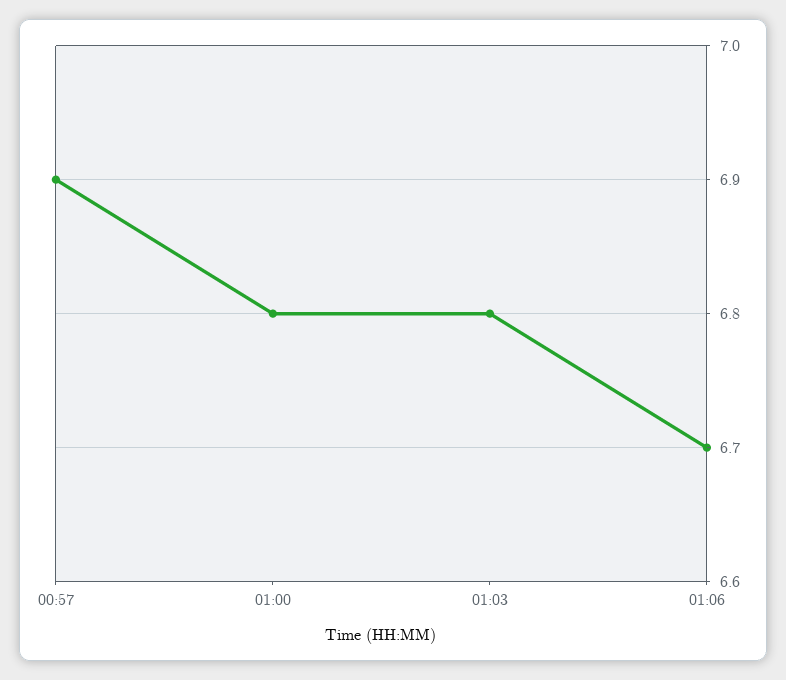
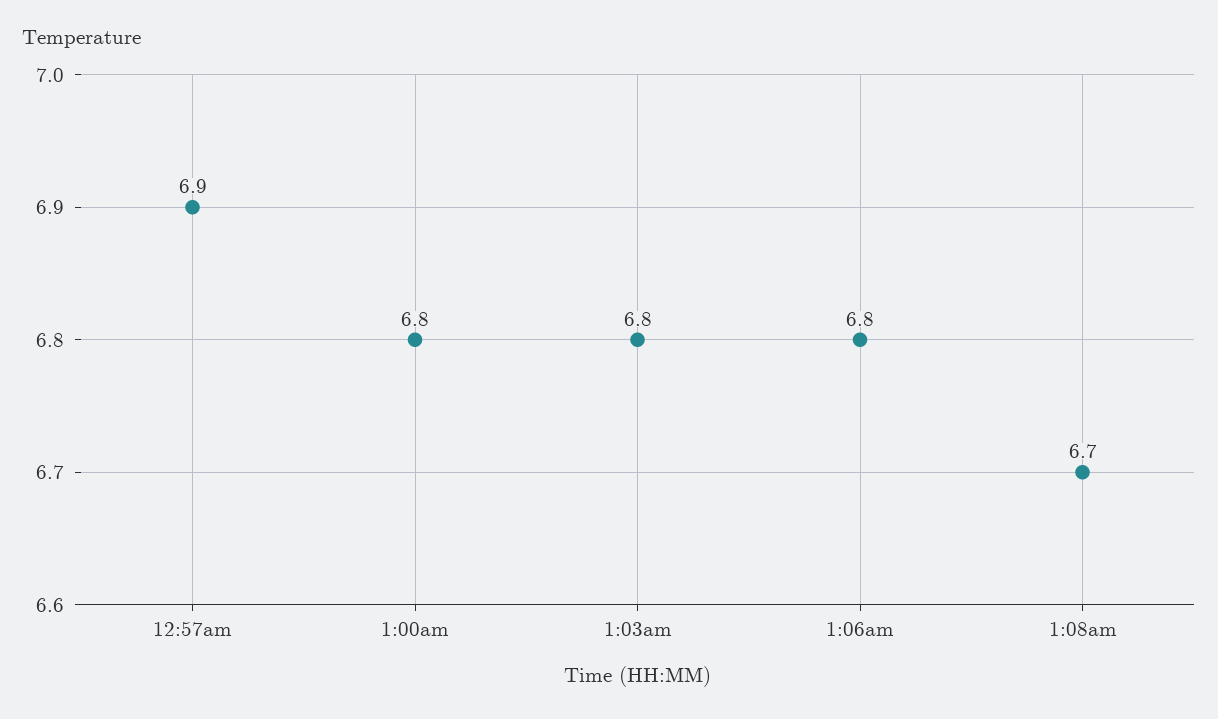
01:06: 6.7 -> 6.8
1:08am: none -> 6.7

